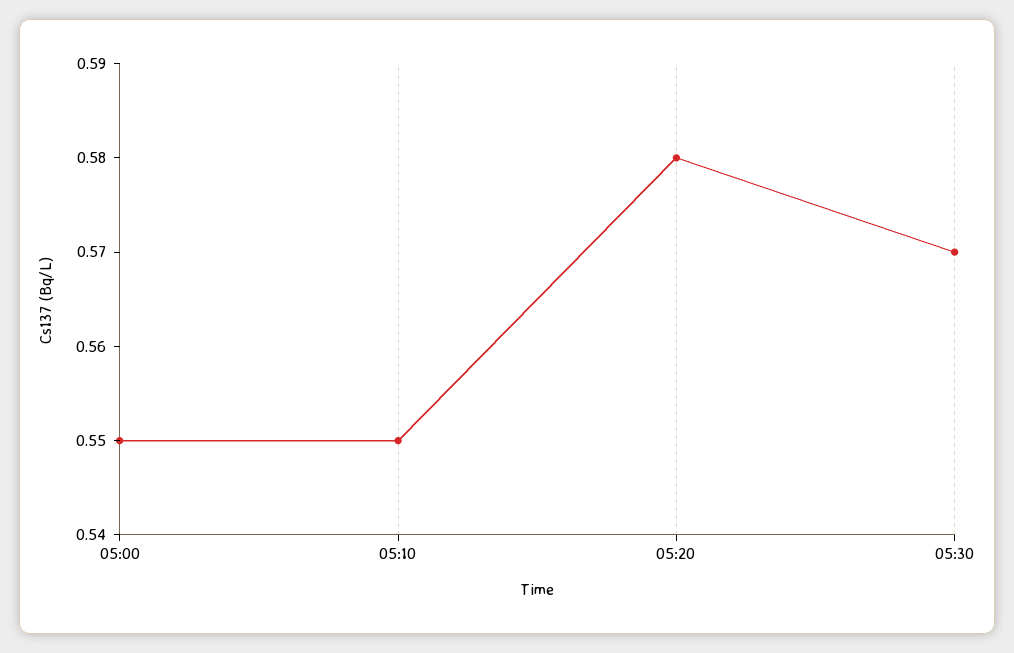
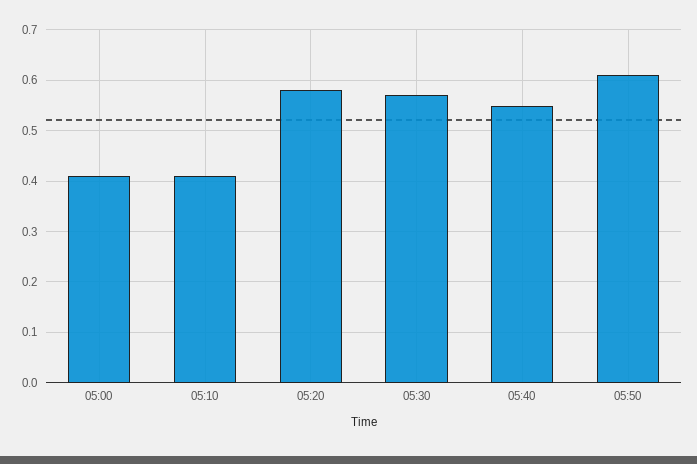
05:00: 0.55 -> 0.4
05:10: 0.55 -> 0.4
05:40: none -> 0.55
05:50: none -> 0.6

